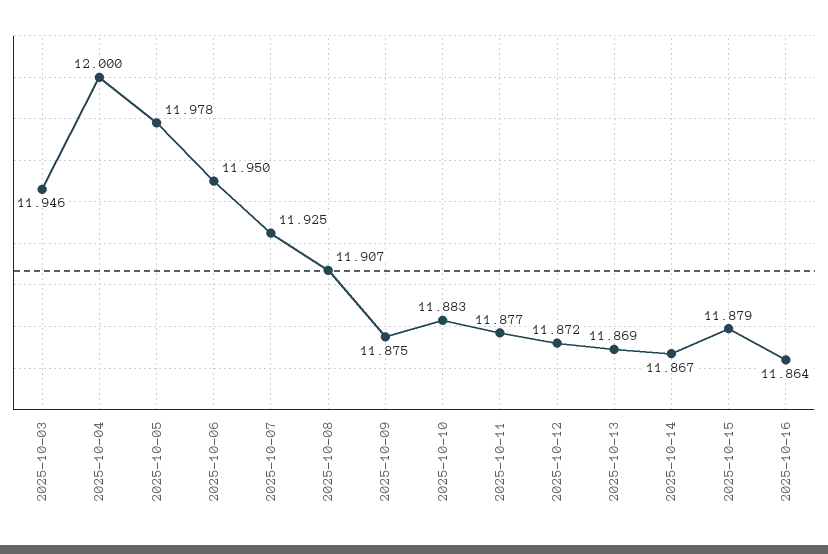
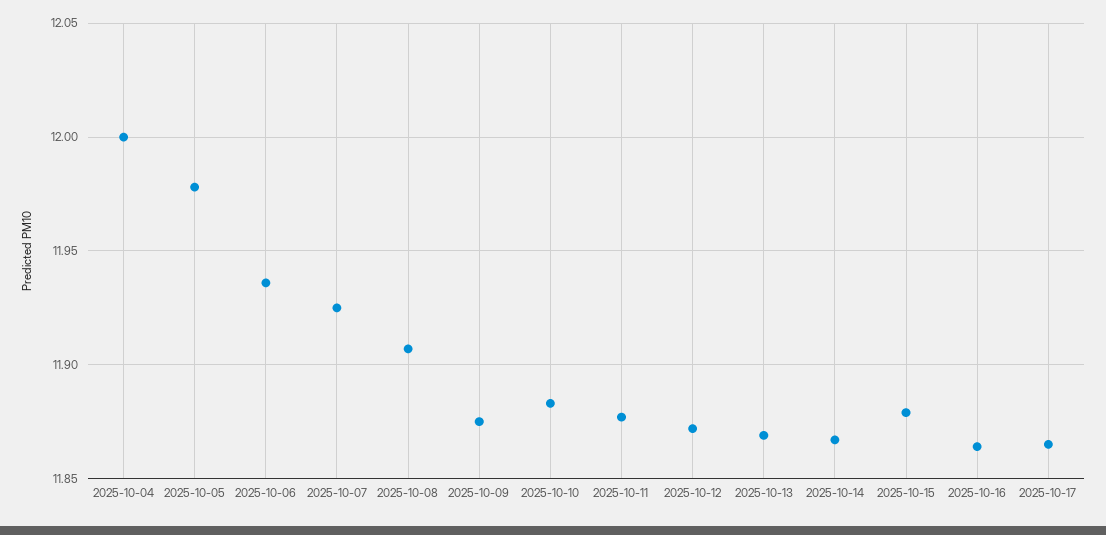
2025-10-03: 11.946 -> none
2025-10-06: 11.95 -> 11.935
2025-10-17: none -> 11.865

